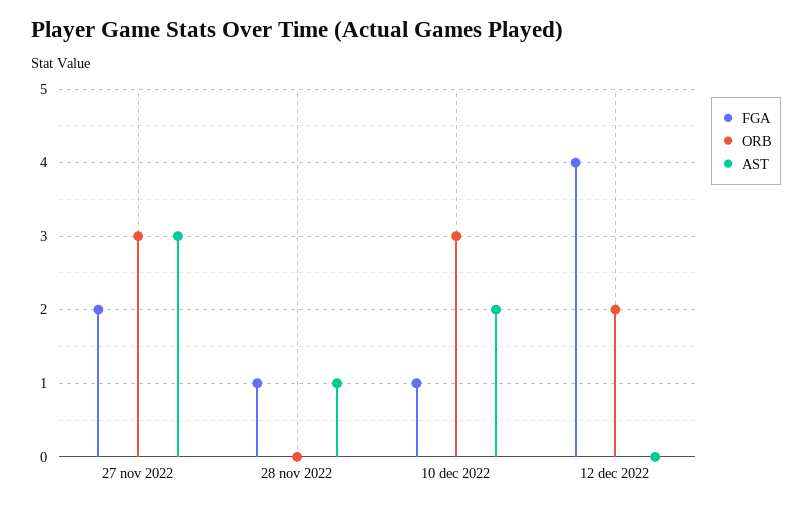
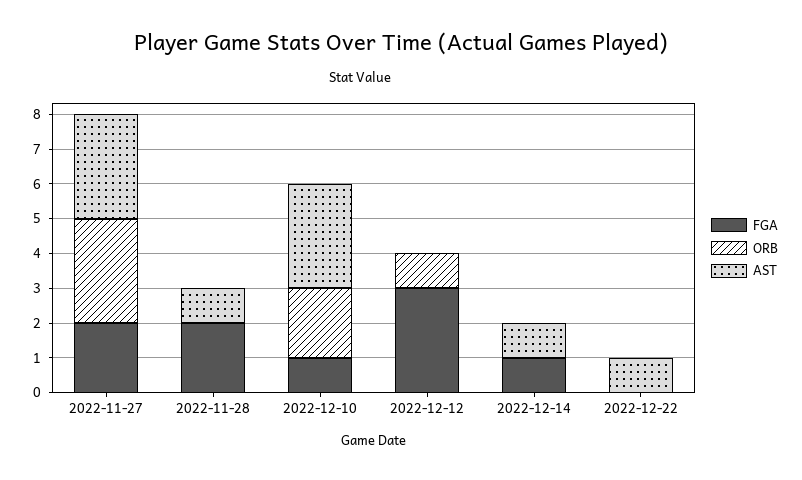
FGA, 28 nov 2022: 1 -> 2
ORB, 10 dec 2022: 3 -> 2
AST, 10 dec 2022: 2 -> 3
FGA, 12 dec 2022: 4 -> 3
ORB, 12 dec 2022: 2 -> 1
FGA, 2022-12-14: none -> 1
ORB, 2022-12-14: none -> 0
AST, 2022-12-14: none -> 1
FGA, 2022-12-22: none -> 0
ORB, 2022-12-22: none -> 0
AST, 2022-12-22: none -> 1

